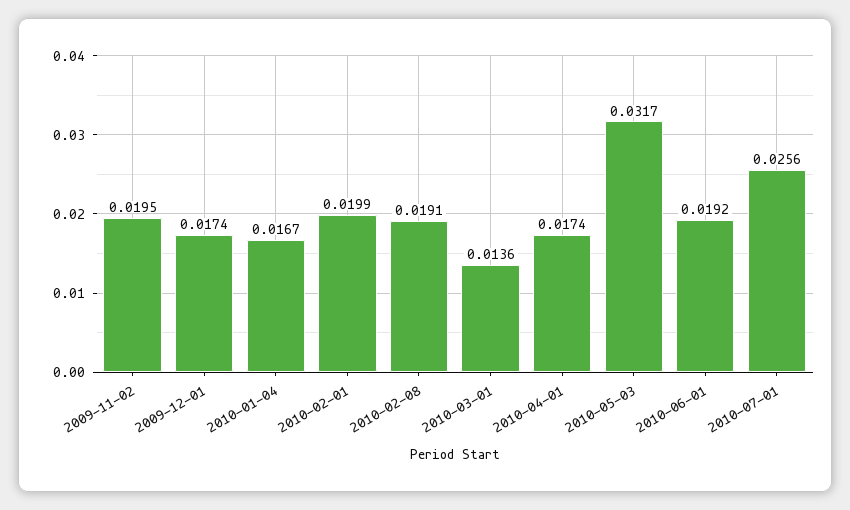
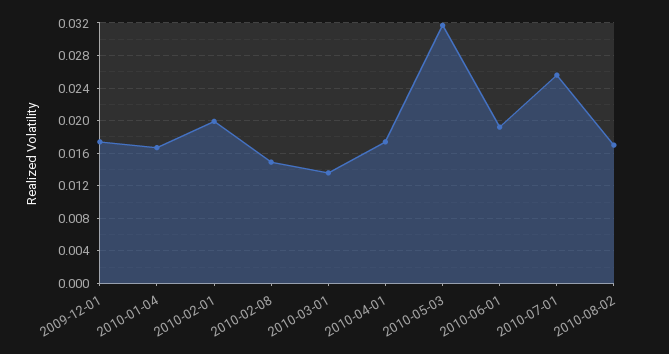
2009-11-02: 0.0195 -> none
2010-02-08: 0.0191 -> 0.015
2010-08-02: none -> 0.017

